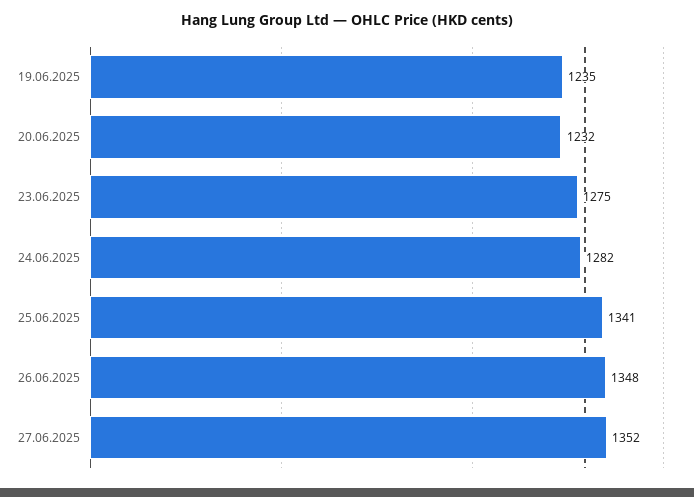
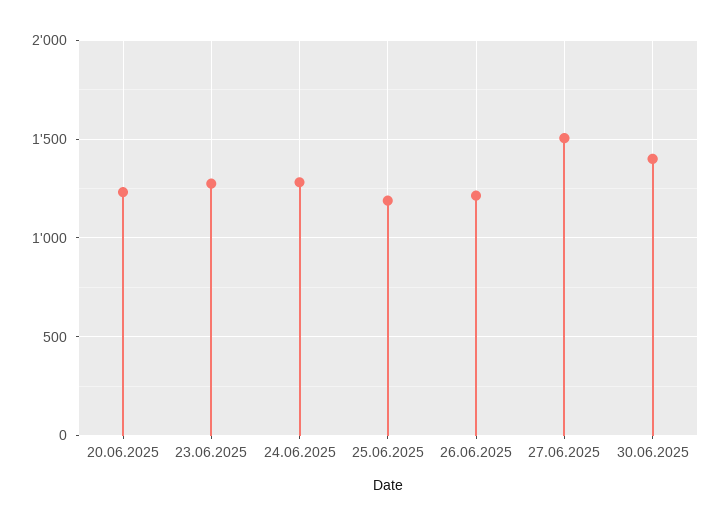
19.06.2025: 1235 -> none
25.06.2025: 1341 -> 1200
26.06.2025: 1348 -> 1200
27.06.2025: 1352 -> 1500
30.06.2025: none -> 1400

